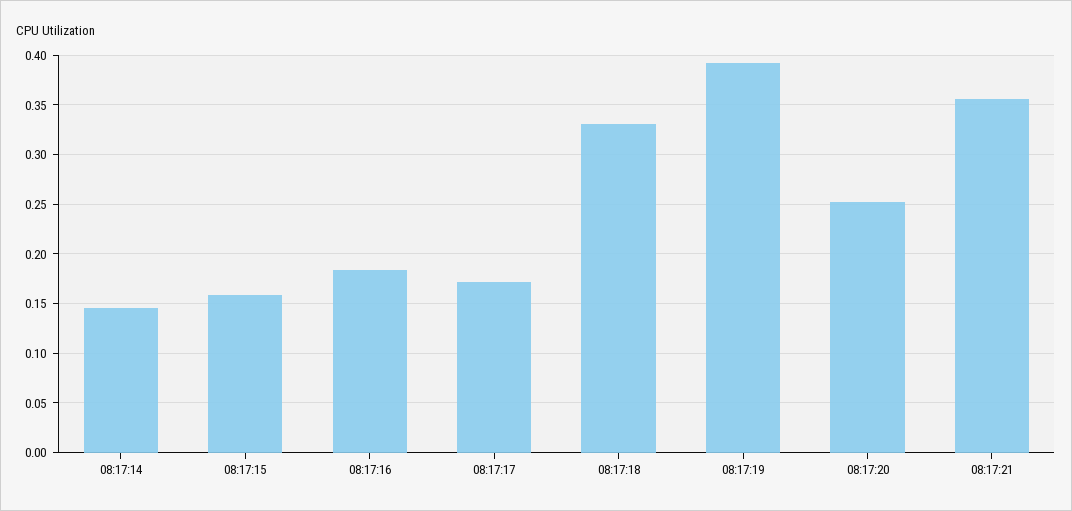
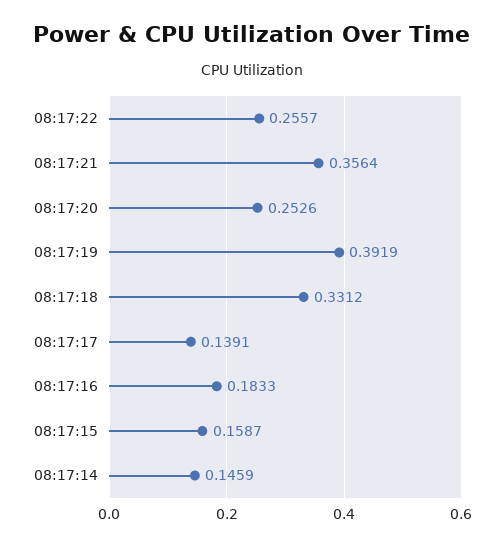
08:17:17: 0.17 -> 0.1391
08:17:22: none -> 0.2557

